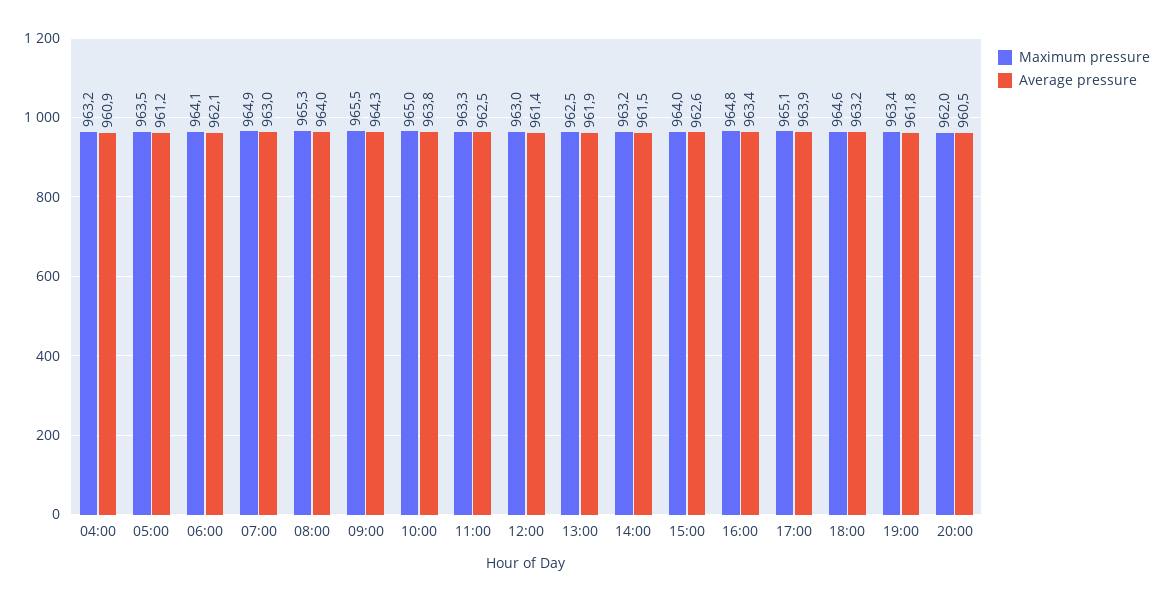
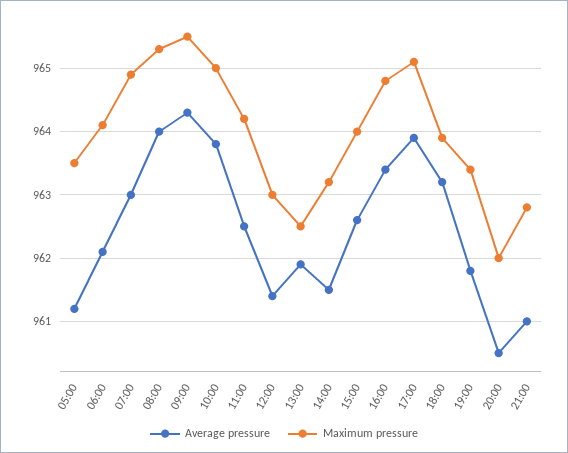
Maximum pressure, 04:00: 963.2 -> none
Average pressure, 04:00: 960.9 -> none
Maximum pressure, 11:00: 963.3 -> 964.2
Maximum pressure, 18:00: 964.6 -> 963.9
Average pressure, 21:00: none -> 961
Maximum pressure, 21:00: none -> 962.8

